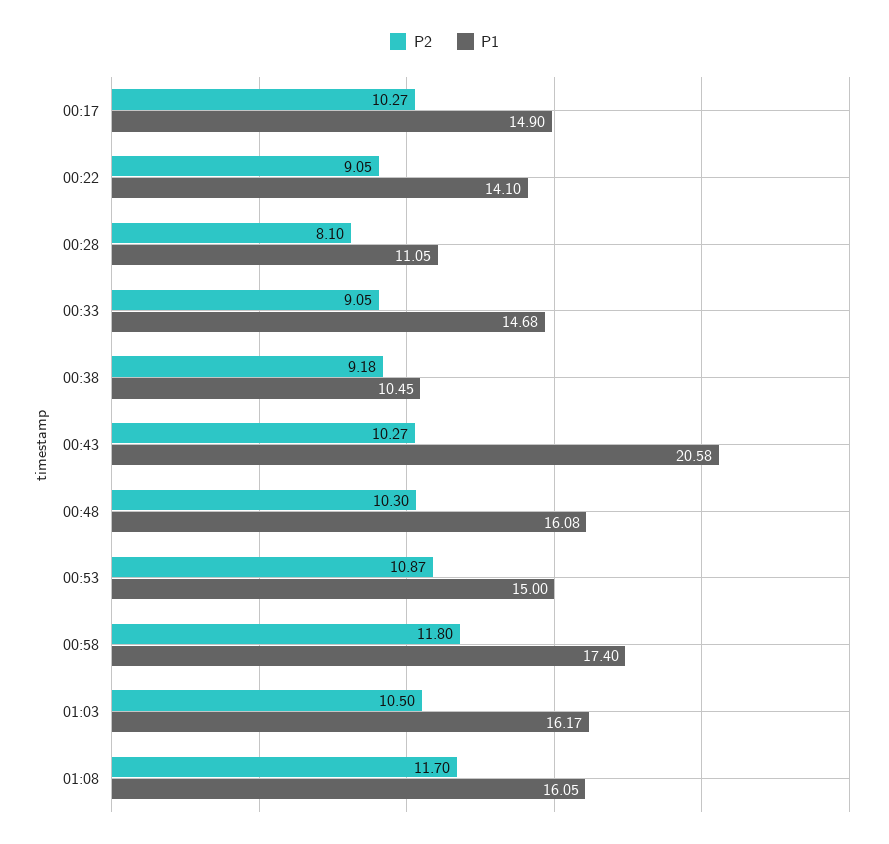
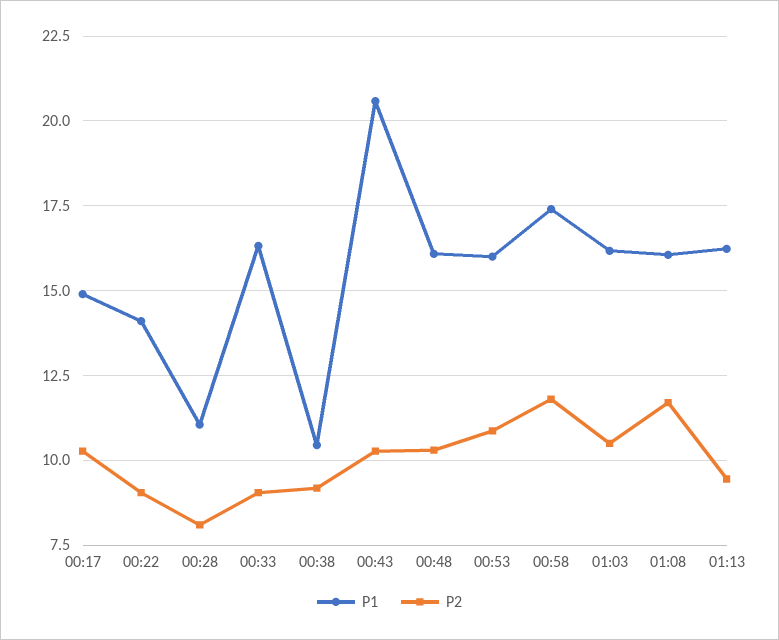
P1, 00:33: 14.68 -> 16.25
P1, 00:53: 15 -> 16
P1, 01:13: none -> 16.25
P2, 01:13: none -> 9.5

